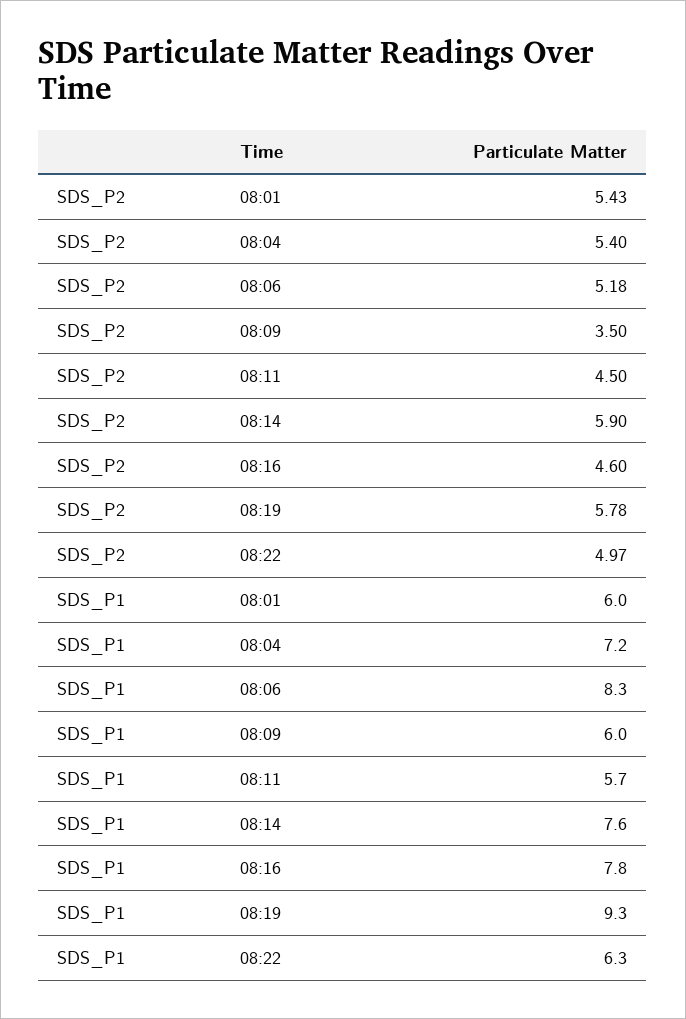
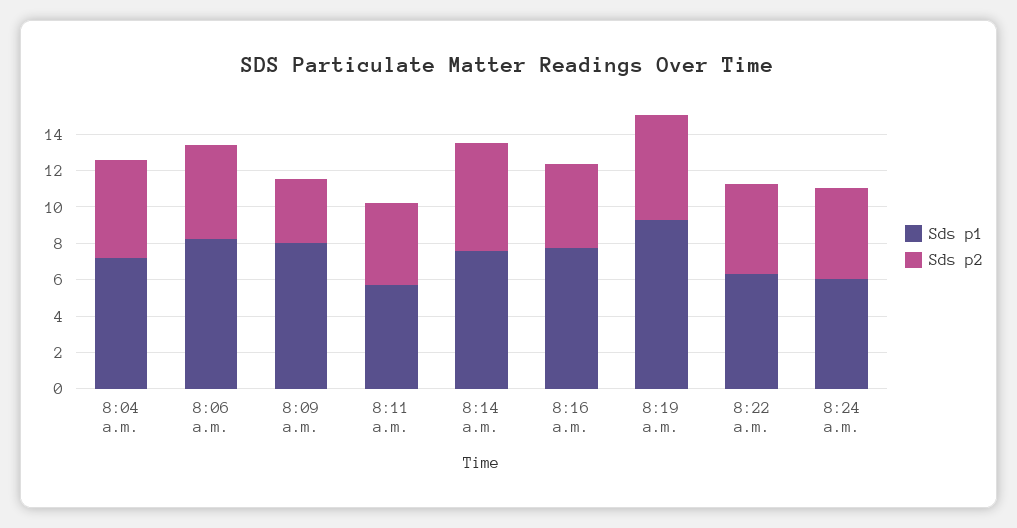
SDS_P2, 08:01: 5.43 -> none
SDS_P1, 08:01: 6 -> none
SDS_P1, 08:09: 6 -> 8
SDS_P1, 8:24 a.m.: none -> 6
SDS_P2, 8:24 a.m.: none -> 5

